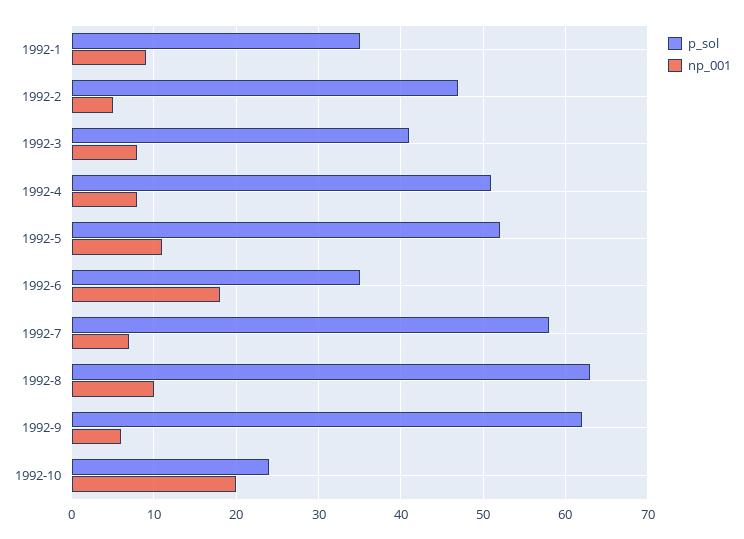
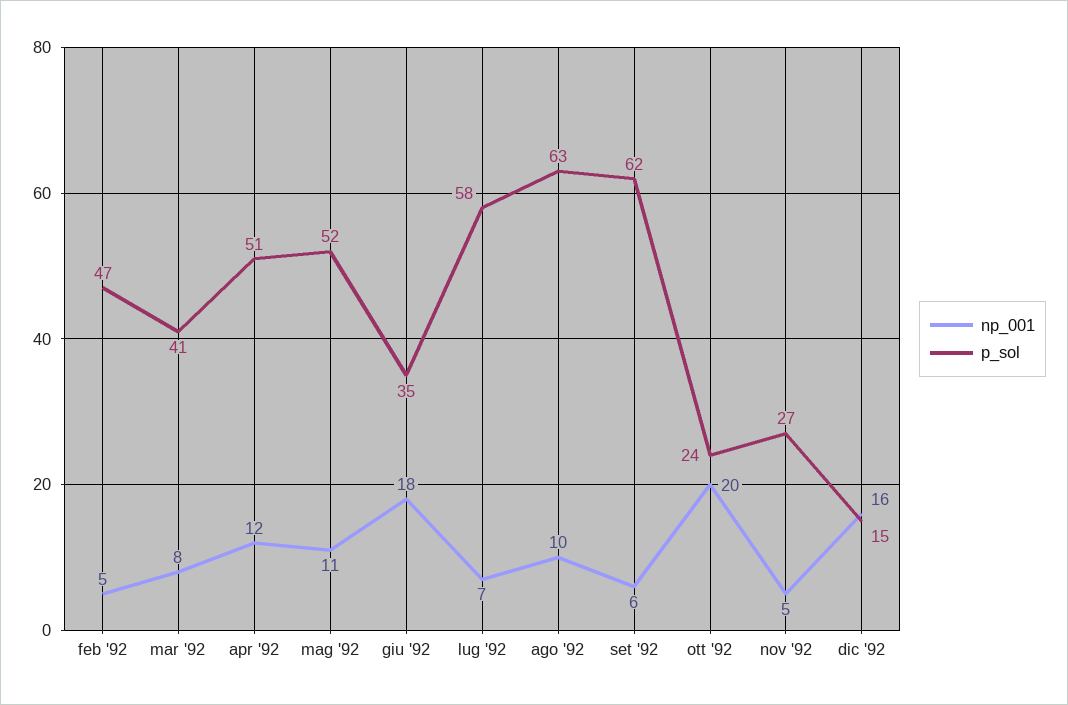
p_sol, 1992-1: 35 -> none
np_001, 1992-1: 9 -> none
np_001, 1992-4: 8 -> 12
np_001, nov '92: none -> 5
p_sol, nov '92: none -> 27
np_001, dic '92: none -> 16
p_sol, dic '92: none -> 15

